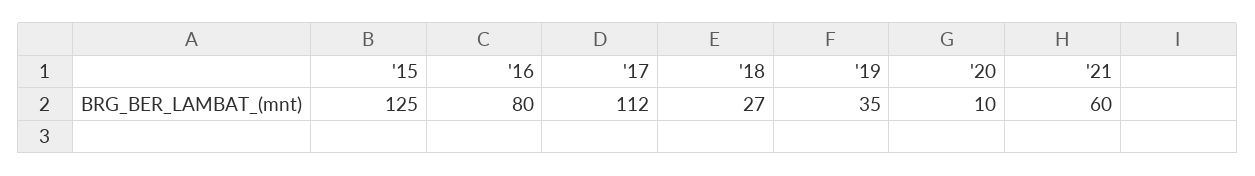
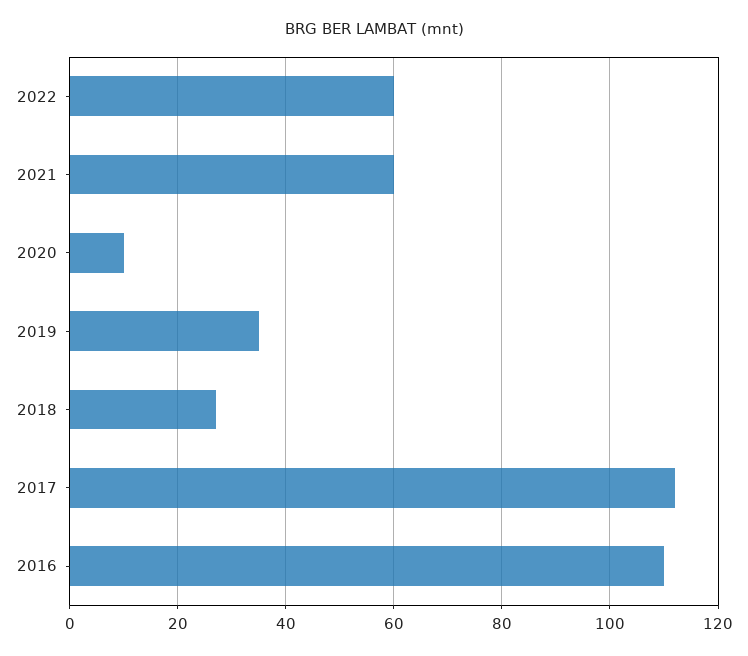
'15: 125 -> none
'16: 80 -> 110
2022: none -> 60

